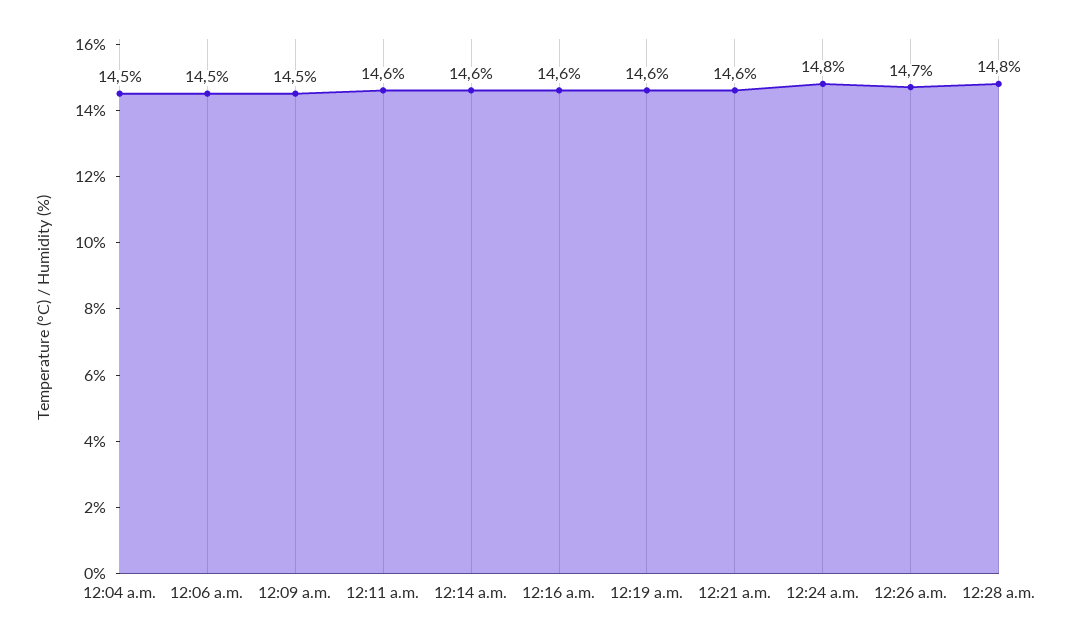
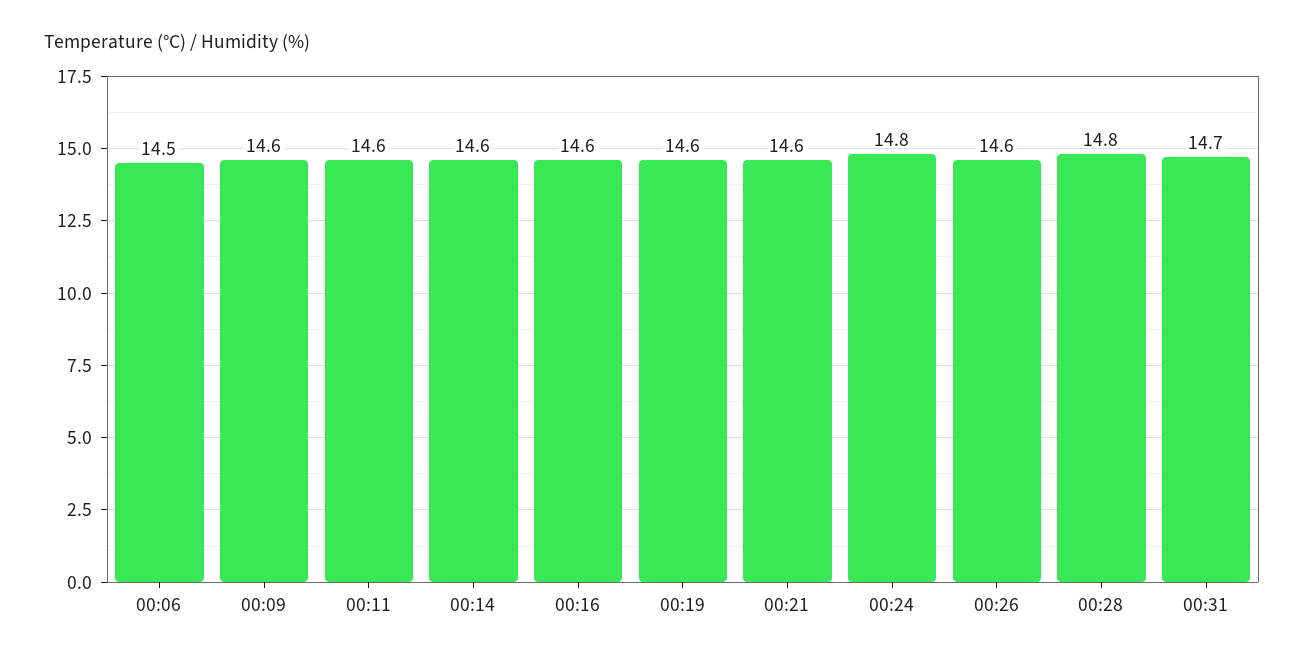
12:04 a.m.: 14.5 -> none
12:09 a.m.: 14.5 -> 14.6
12:26 a.m.: 14.7 -> 14.6
00:31: none -> 14.7

